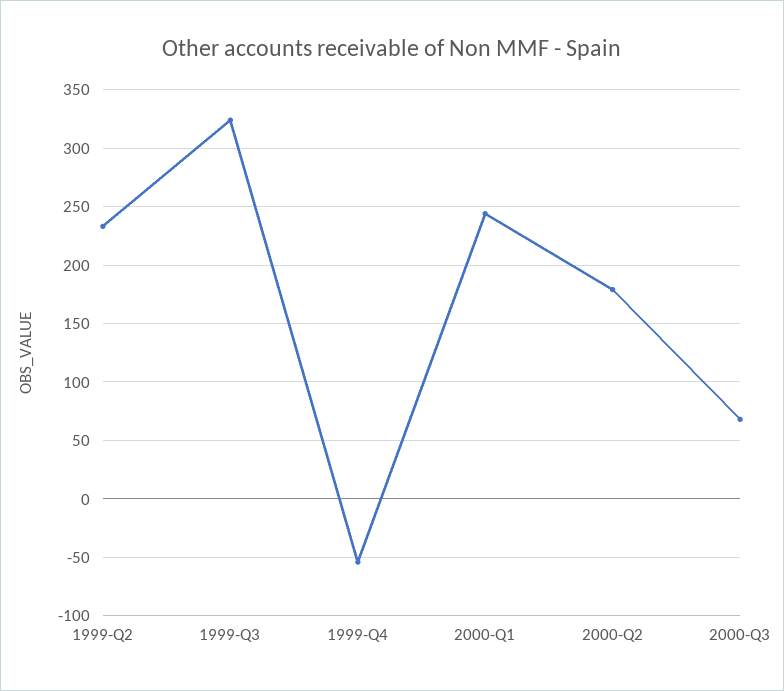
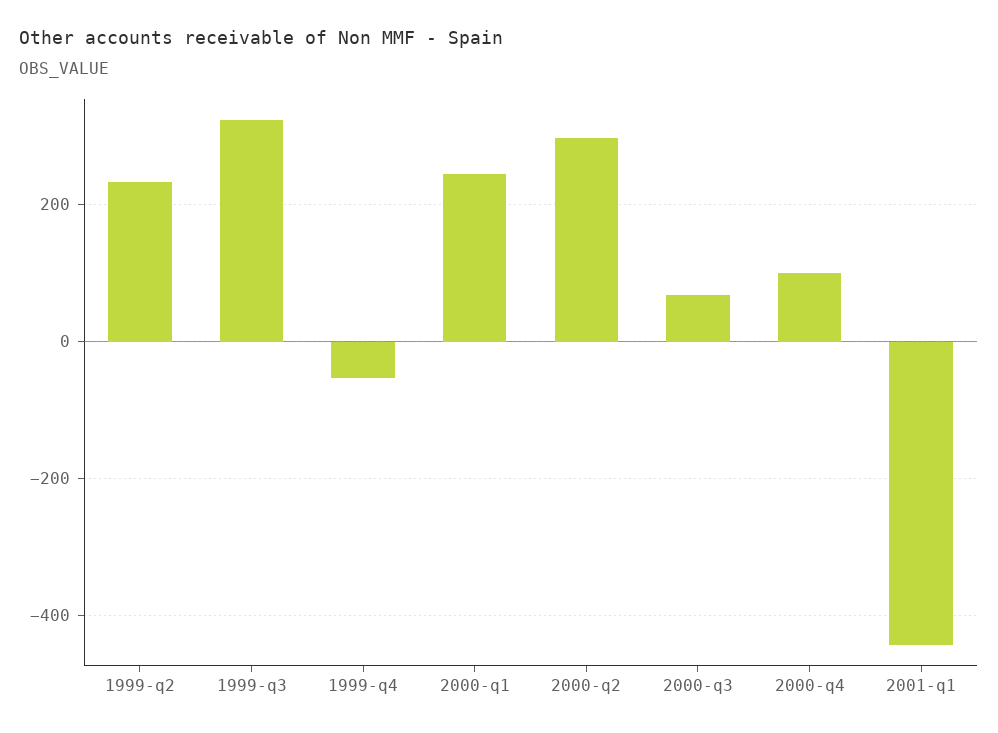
2000-Q2: 180 -> 300
2000-q4: none -> 100
2001-q1: none -> -440

